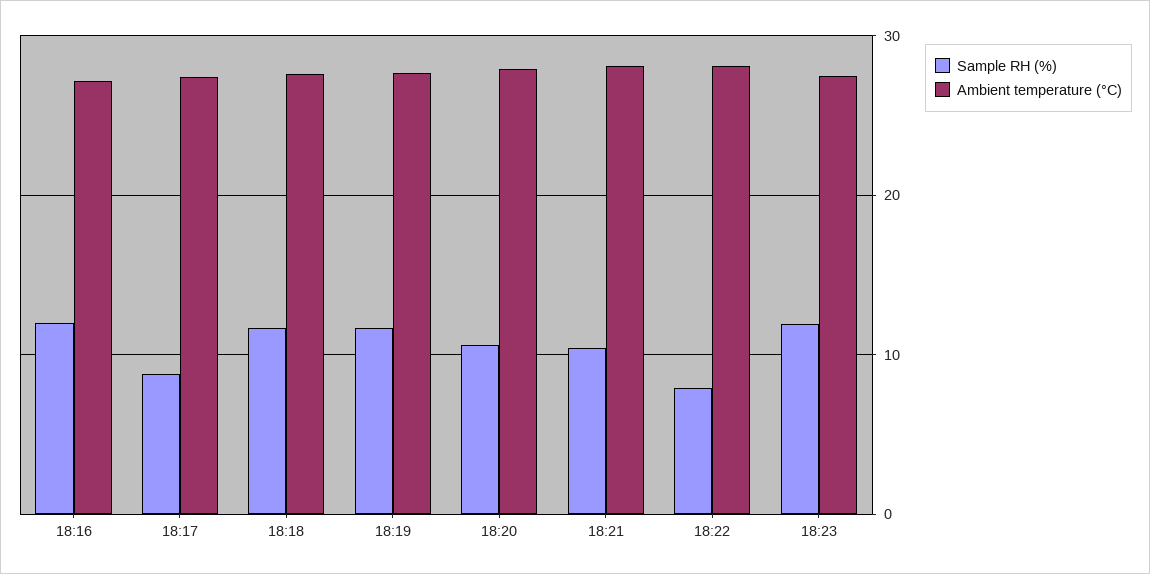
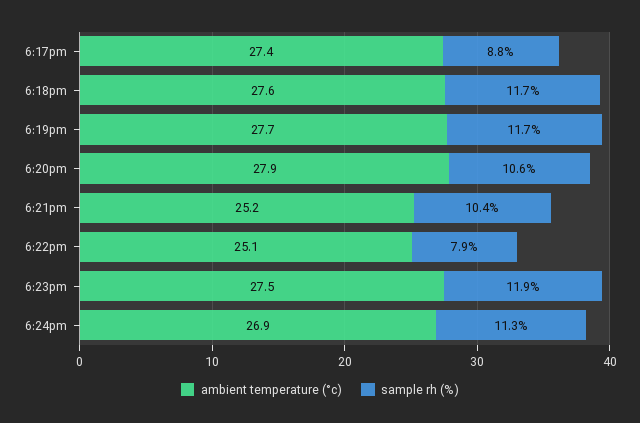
Sample RH (%), 18:16: 12 -> none
Ambient temperature (°C), 18:16: 27 -> none
Ambient temperature (°C), 18:21: 28 -> 25.2
Ambient temperature (°C), 18:22: 28 -> 25.1
Ambient temperature (°C), 6:24pm: none -> 26.9
Sample RH (%), 6:24pm: none -> 11.3

